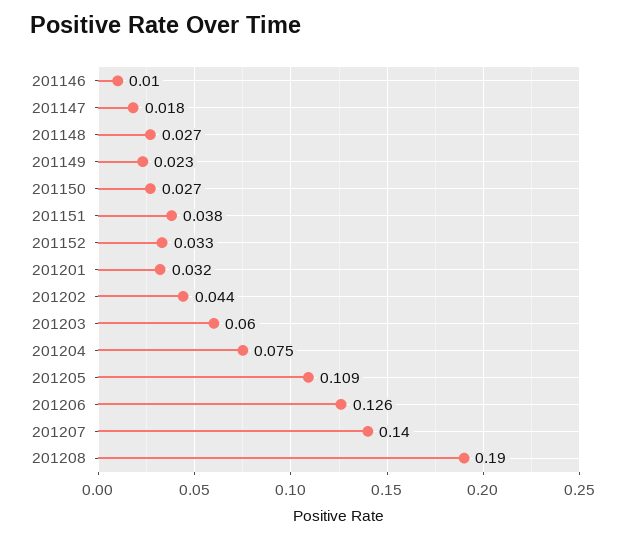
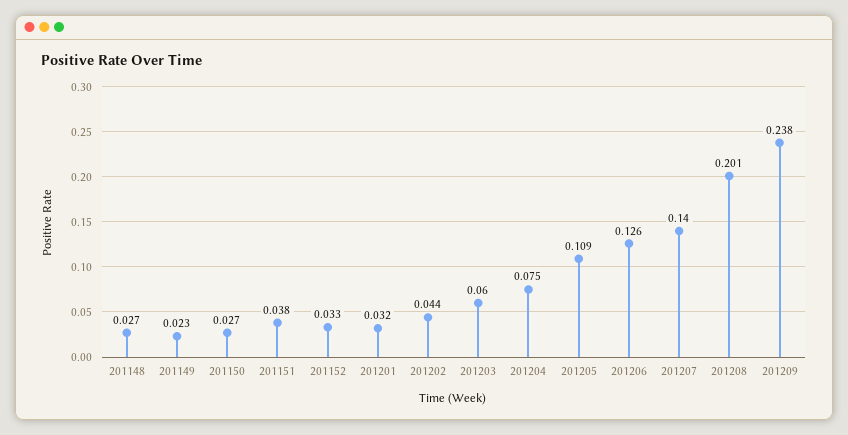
201146: 0.01 -> none
201147: 0.018 -> none
201208: 0.19 -> 0.201
201209: none -> 0.238

